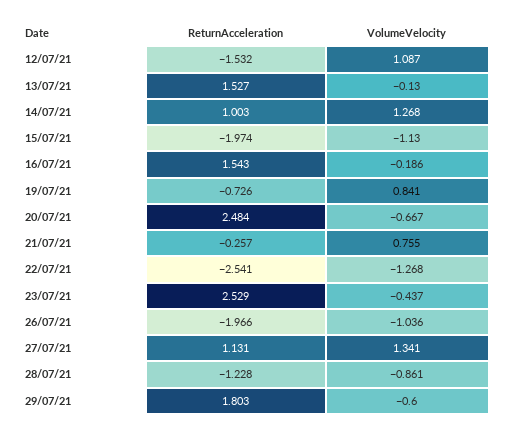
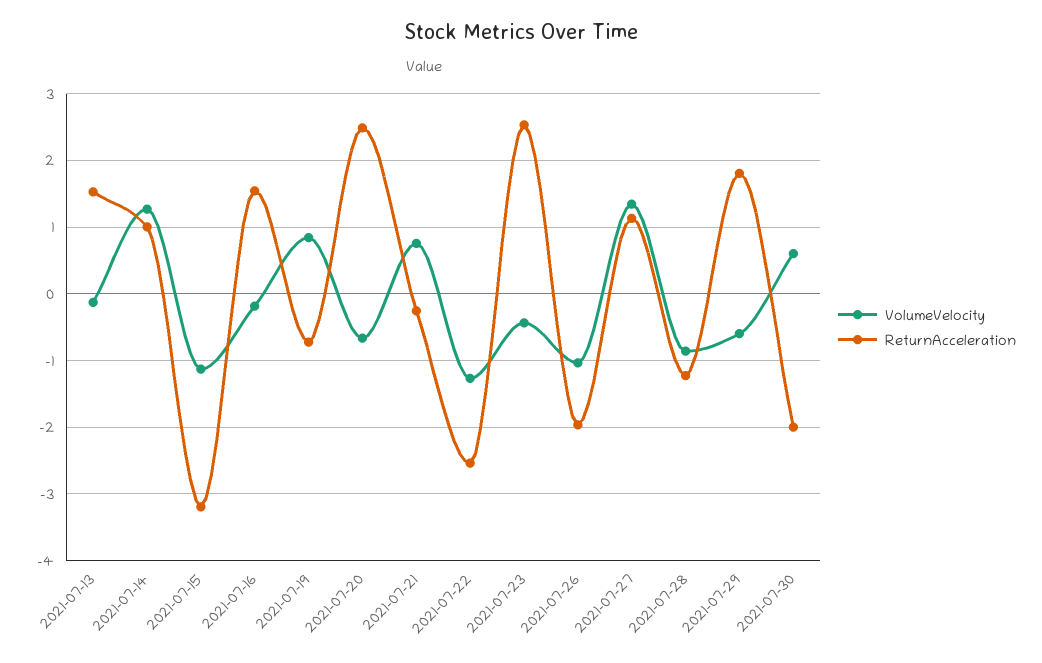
ReturnAcceleration, 12/07/21: -1.532 -> none
VolumeVelocity, 12/07/21: 1.087 -> none
ReturnAcceleration, 15/07/21: -1.974 -> -3.2
VolumeVelocity, 2021-07-30: none -> 0.6
ReturnAcceleration, 2021-07-30: none -> -2

